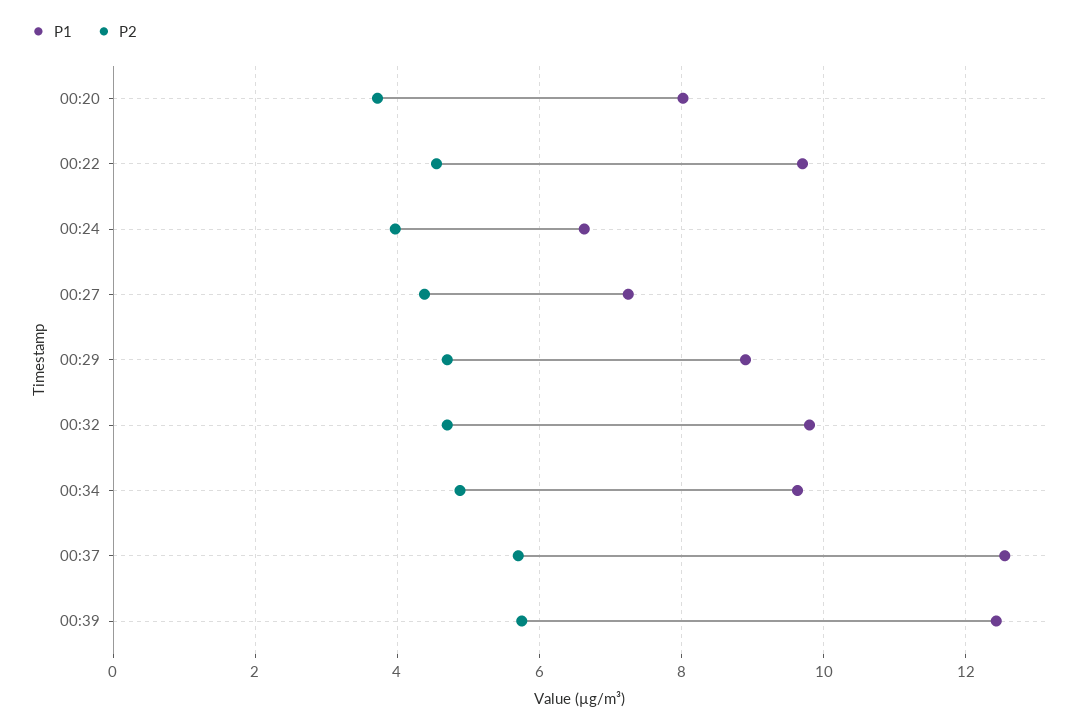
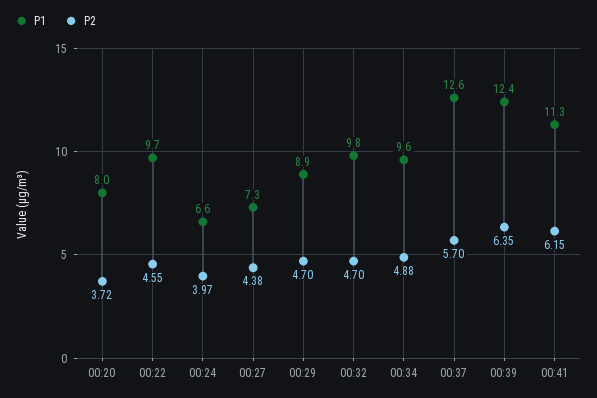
P2, 00:39: 5.8 -> 6.35
P1, 00:41: none -> 11.3
P2, 00:41: none -> 6.15

